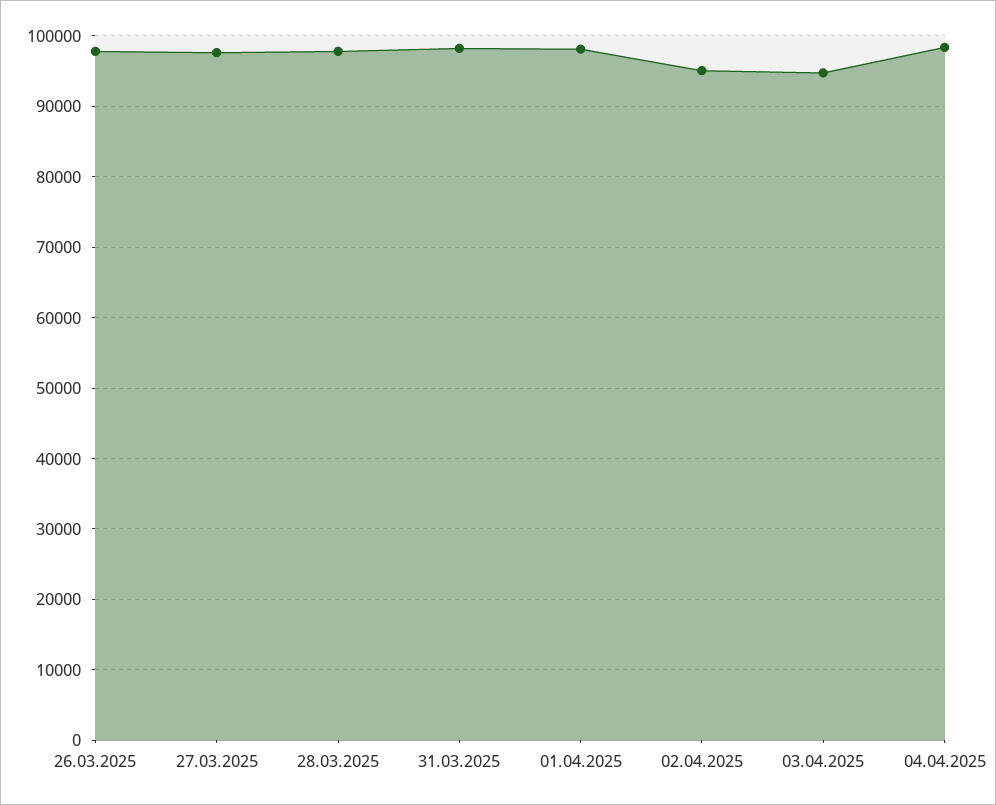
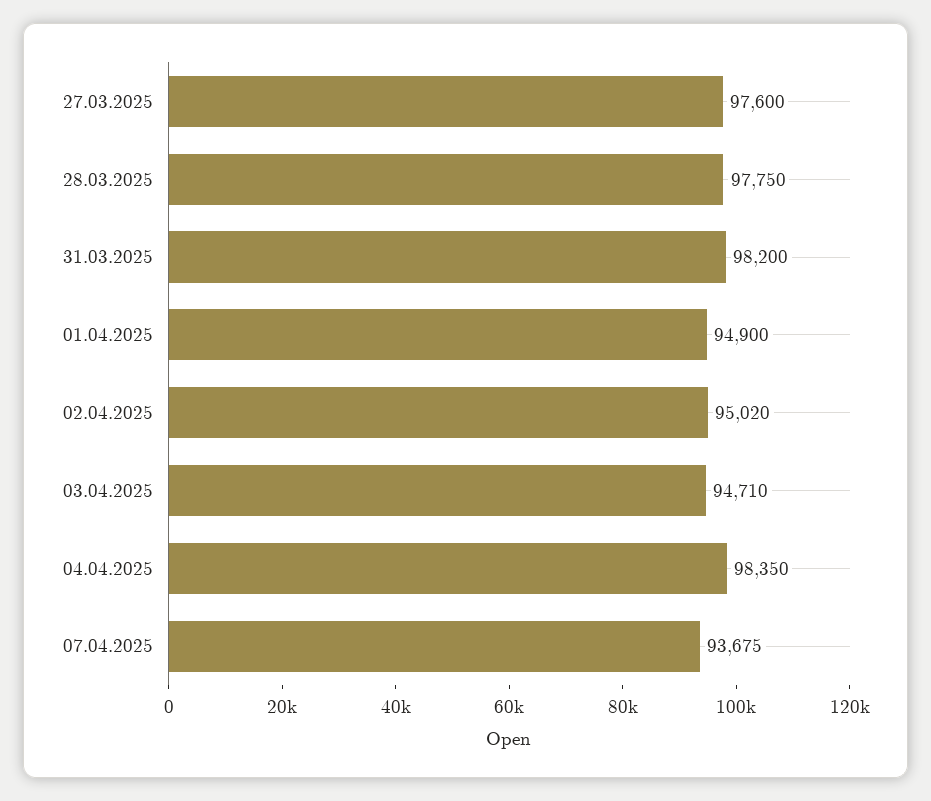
26.03.2025: 98000 -> none
01.04.2025: 98000 -> 94900
07.04.2025: none -> 93675

